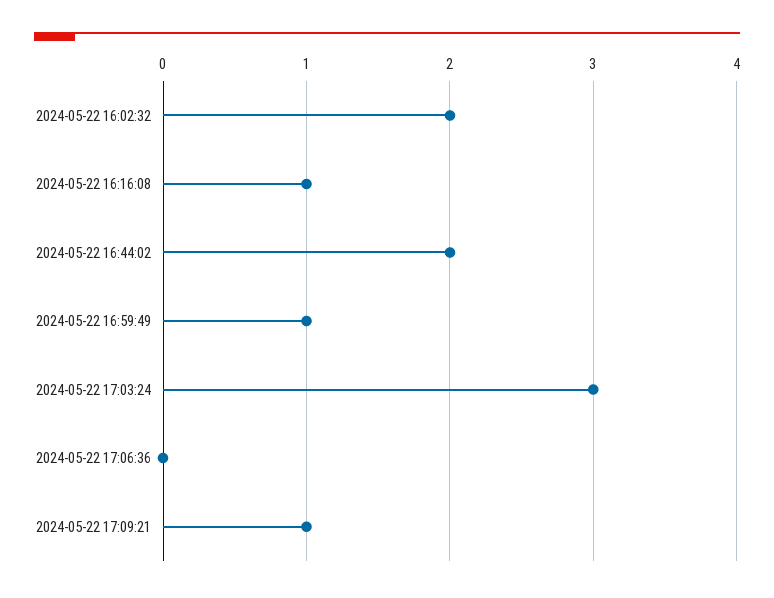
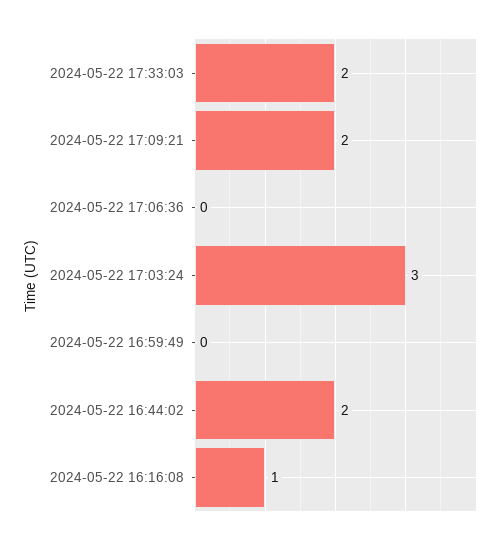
2024-05-22 16:02:32: 2 -> none
2024-05-22 16:59:49: 1 -> 0
2024-05-22 17:09:21: 1 -> 2
2024-05-22 17:33:03: none -> 2

